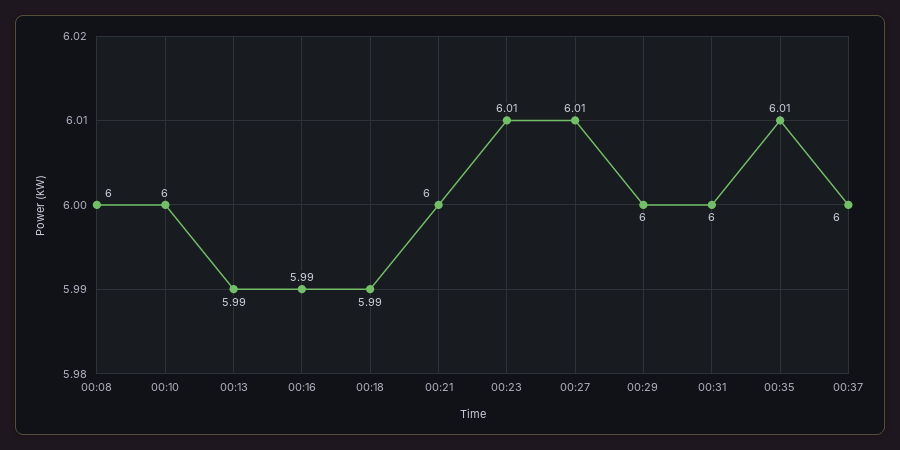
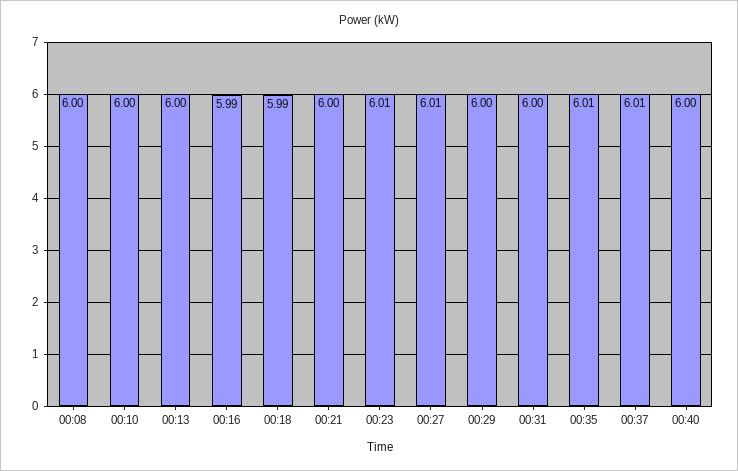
00:13: 5.99 -> 6
00:37: 6 -> 6.01
00:40: none -> 6

